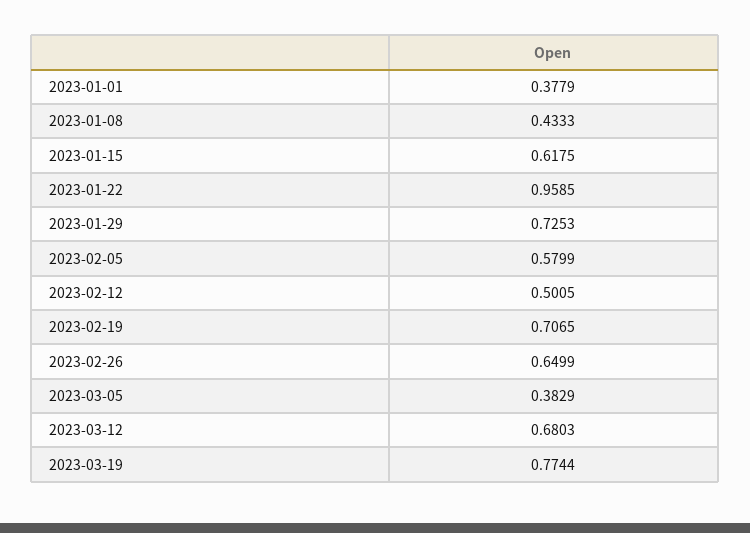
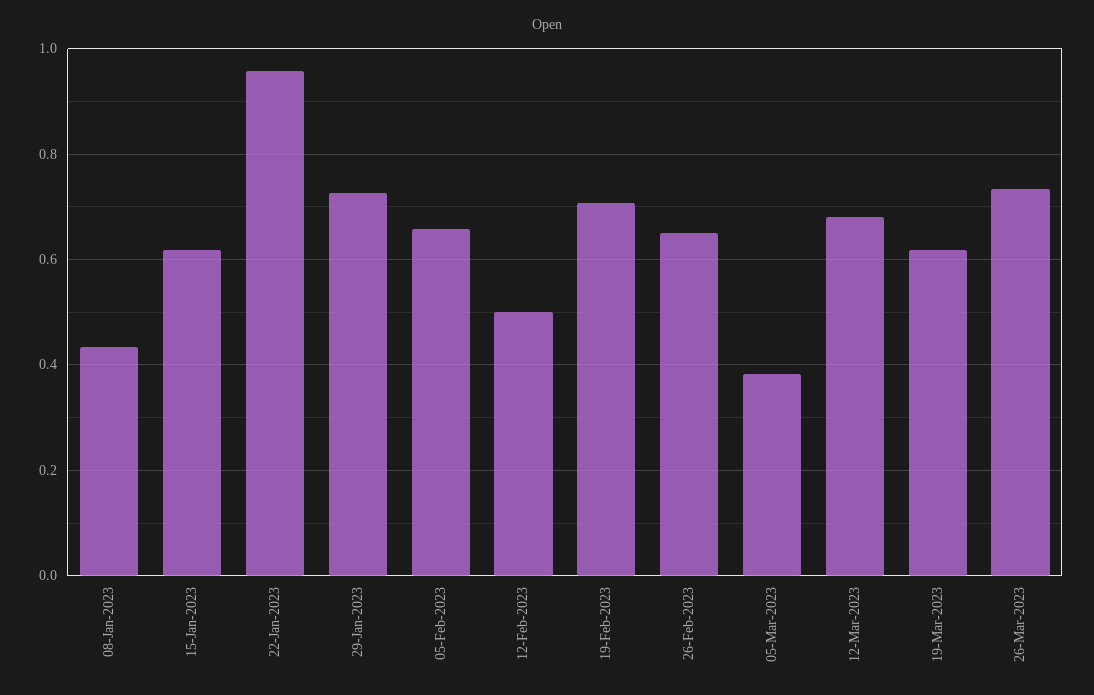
2023-01-01: 0.3779 -> none
2023-02-05: 0.5799 -> 0.66
2023-03-19: 0.7744 -> 0.62
26-Mar-2023: none -> 0.74

